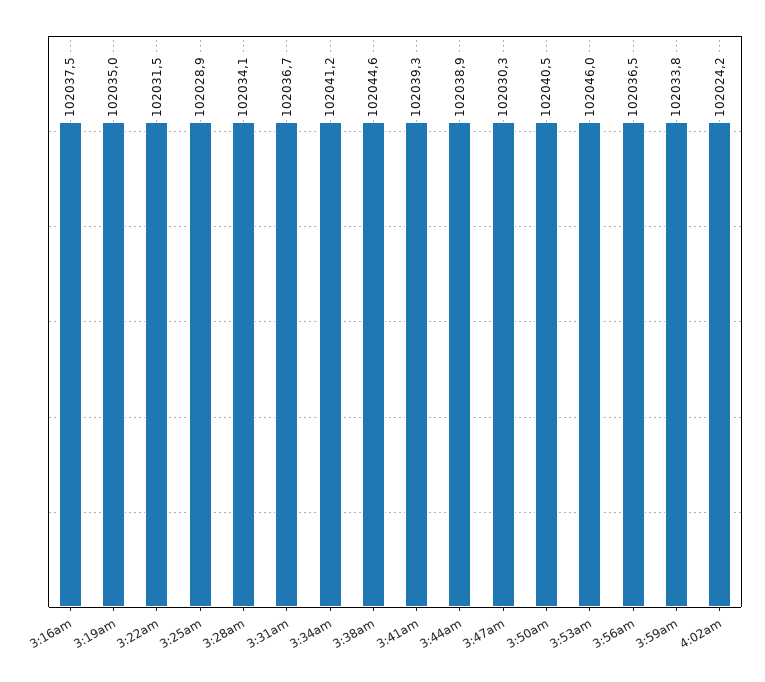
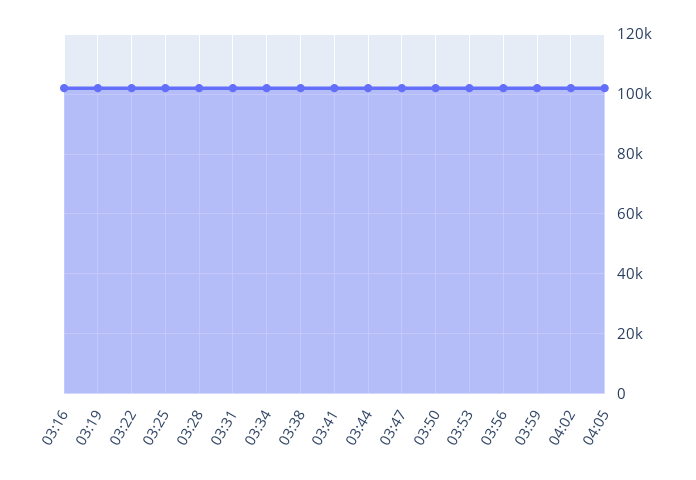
04:05: none -> 102500

